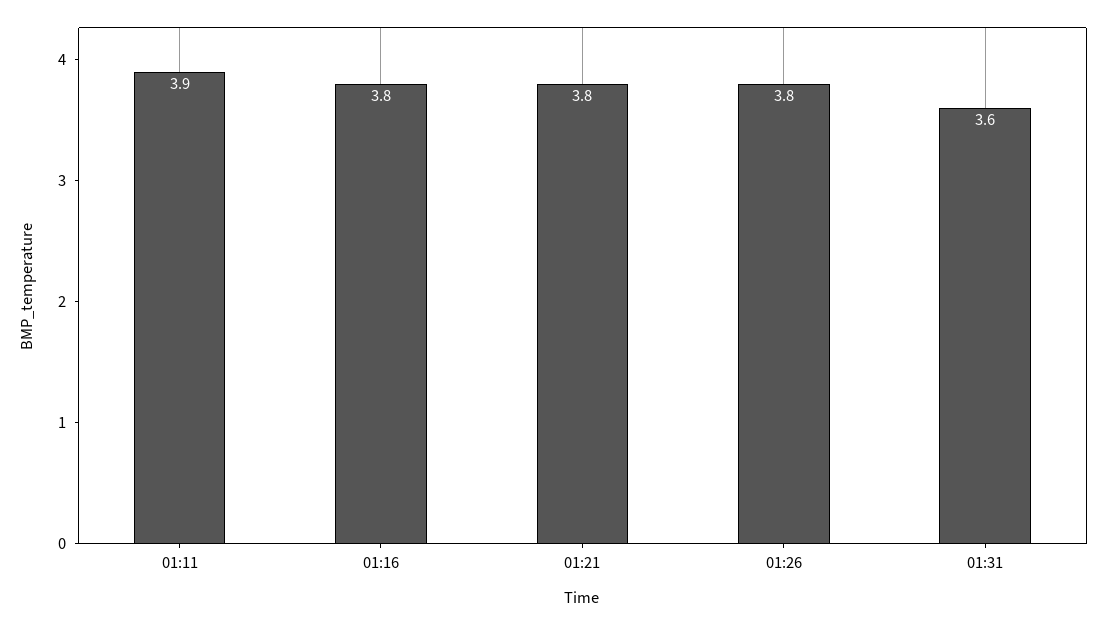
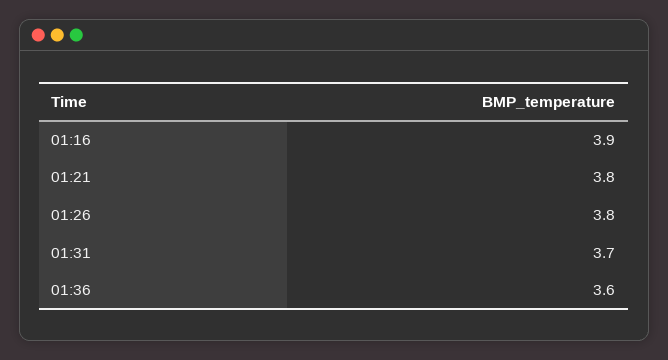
01:11: 3.9 -> none
01:16: 3.8 -> 3.9
01:31: 3.6 -> 3.7
01:36: none -> 3.6

